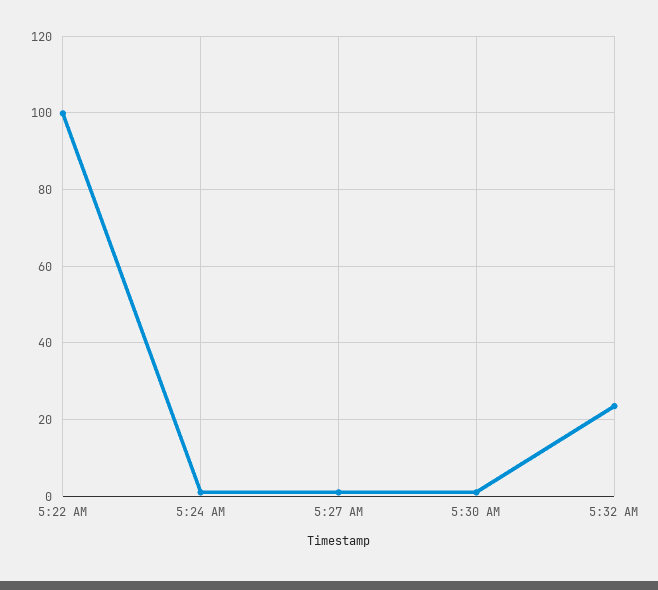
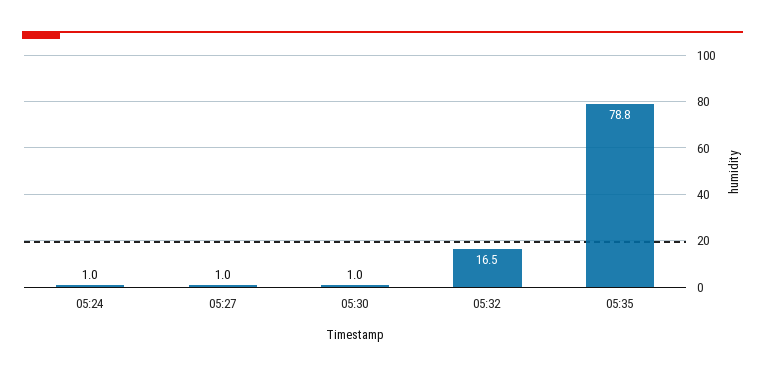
5:22 AM: 100 -> none
5:32 AM: 24 -> 16.5
05:35: none -> 78.8

